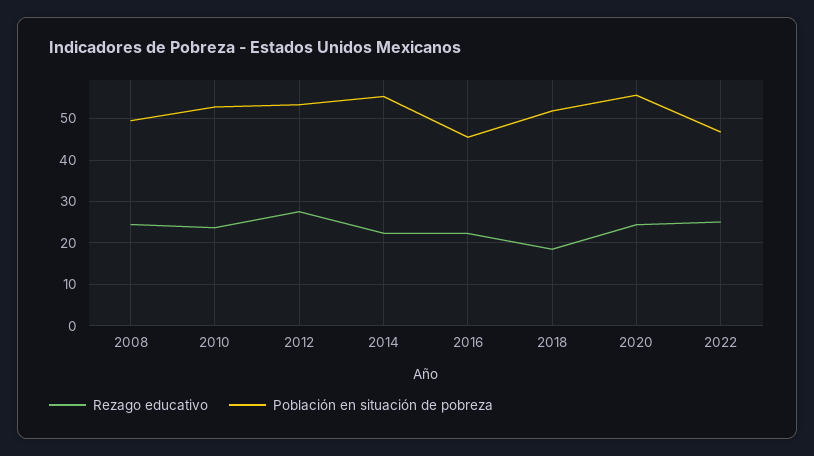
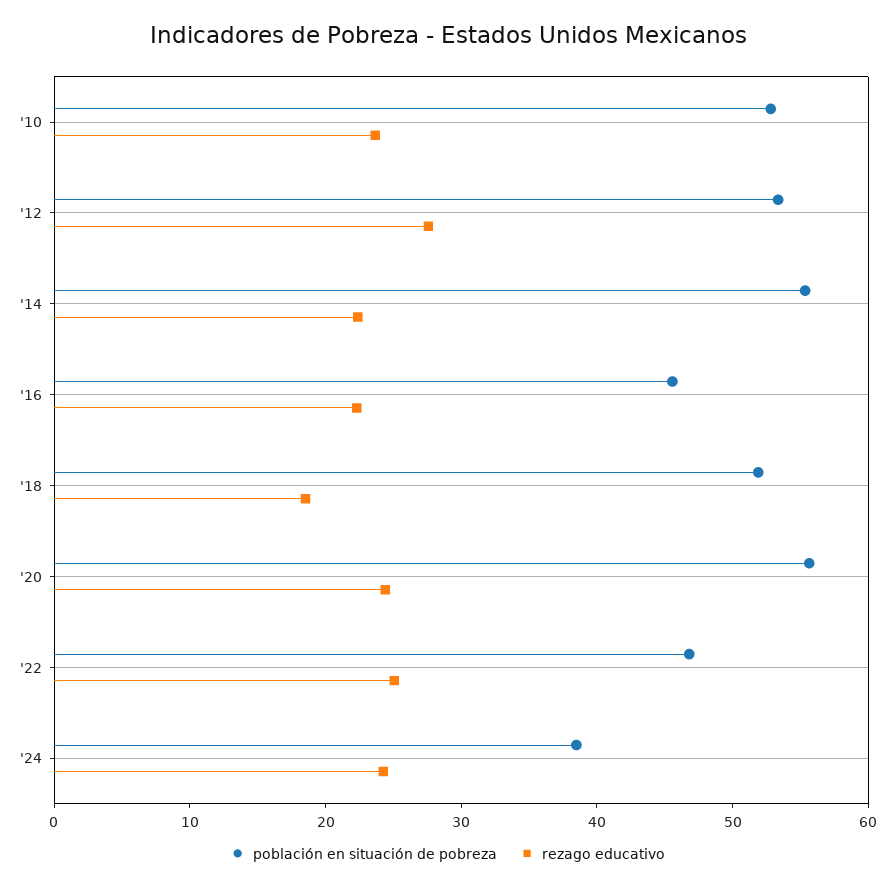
Rezago educativo, 2008: 24 -> none
Población en situación de pobreza, 2008: 50 -> none
Población en situación de pobreza, '24: none -> 38
Rezago educativo, '24: none -> 24

